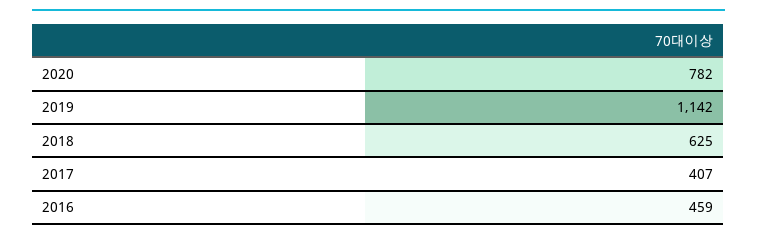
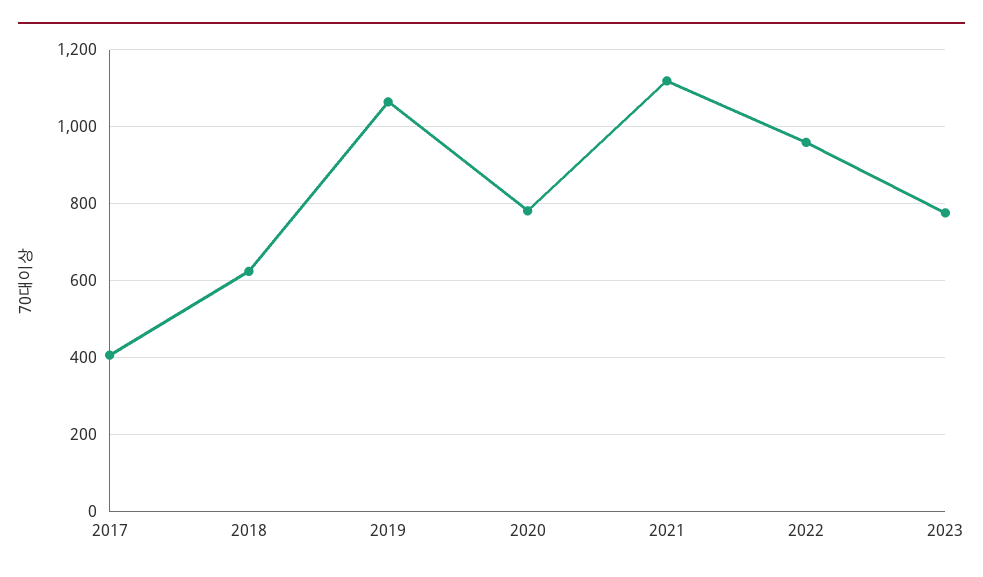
2019: 1142 -> 1060
2016: 459 -> none
2021: none -> 1120
2022: none -> 960
2023: none -> 780

